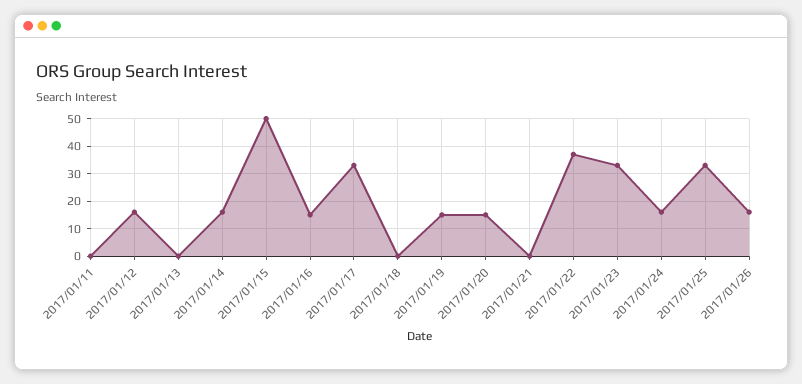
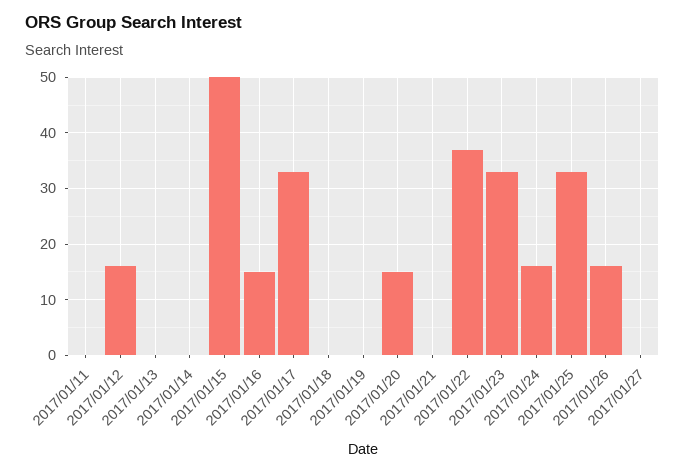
2017/01/14: 15 -> 0
2017/01/19: 15 -> 0
2017/01/27: none -> 0

